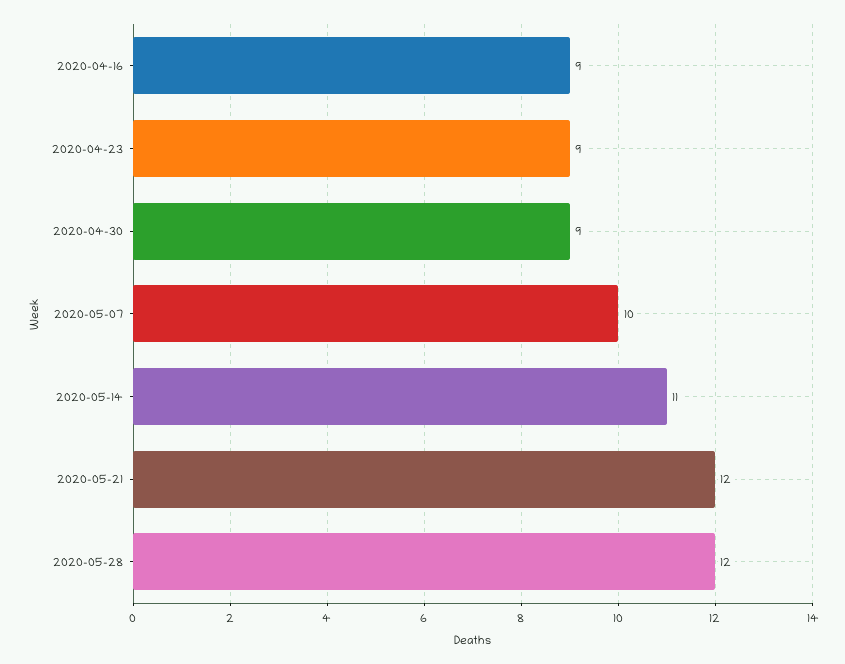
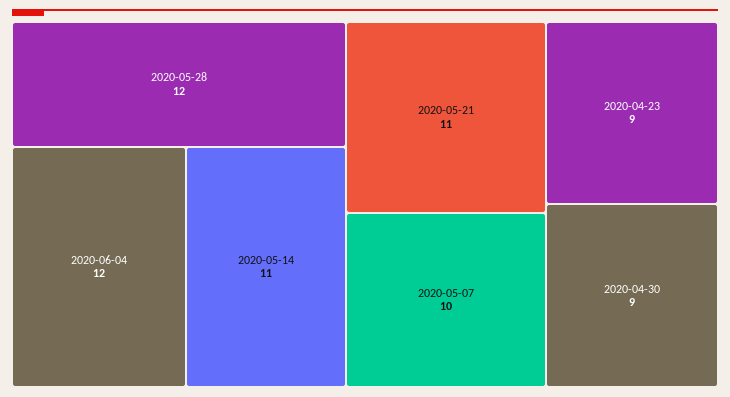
2020-04-16: 9 -> none
2020-05-21: 12 -> 11
2020-06-04: none -> 12

